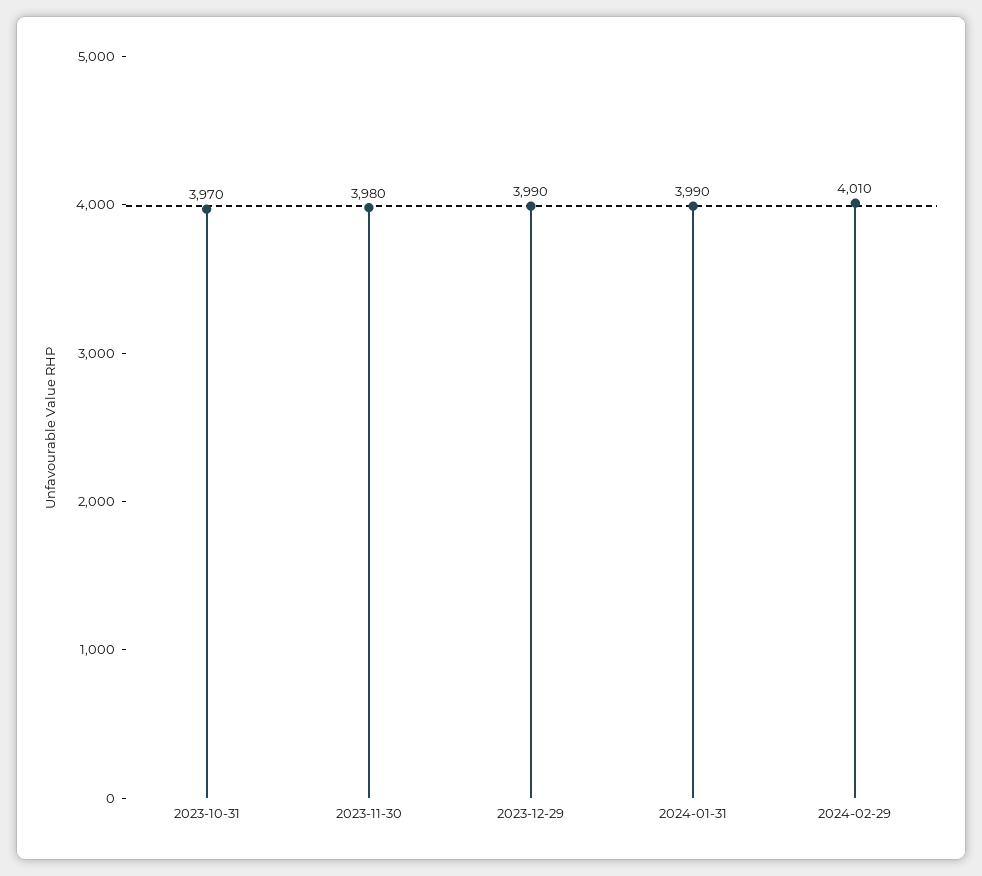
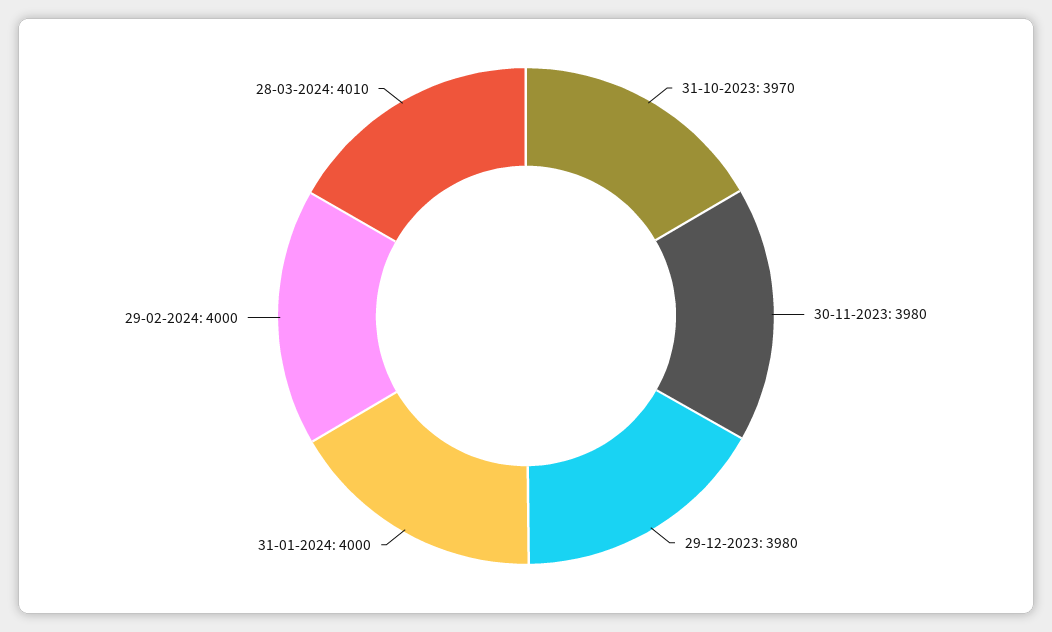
2023-12-29: 3990 -> 3980
2024-01-31: 3990 -> 4000
2024-02-29: 4010 -> 4000
28-03-2024: none -> 4010

